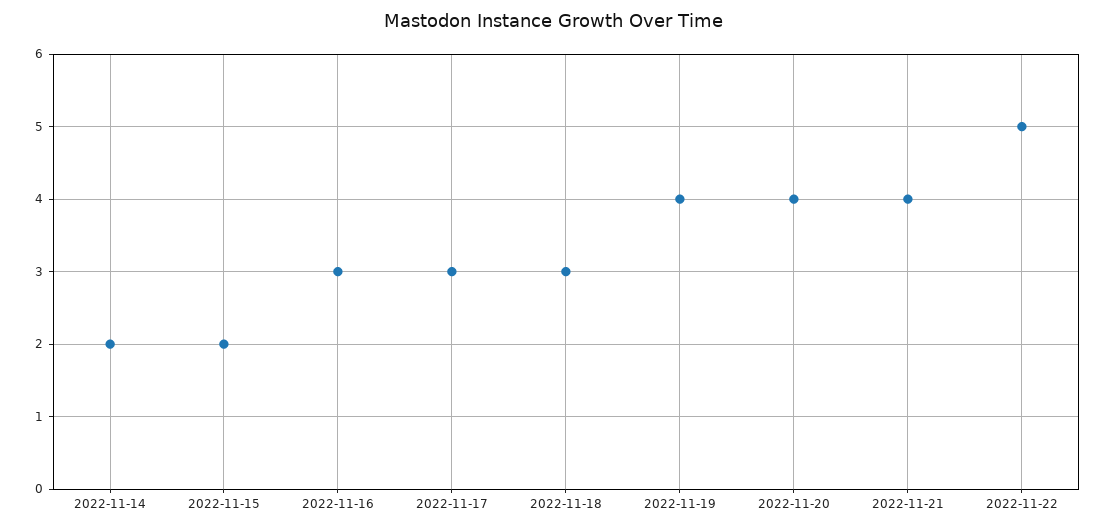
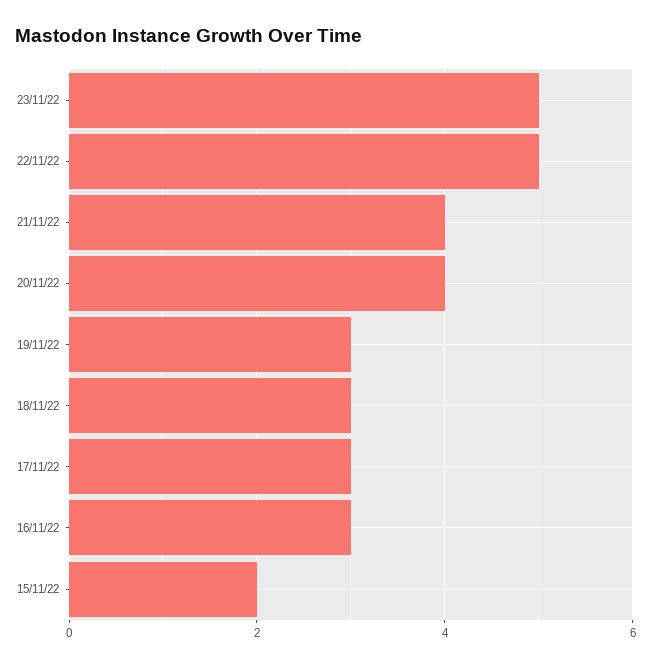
2022-11-14: 2 -> none
2022-11-19: 4 -> 3
23/11/22: none -> 5

